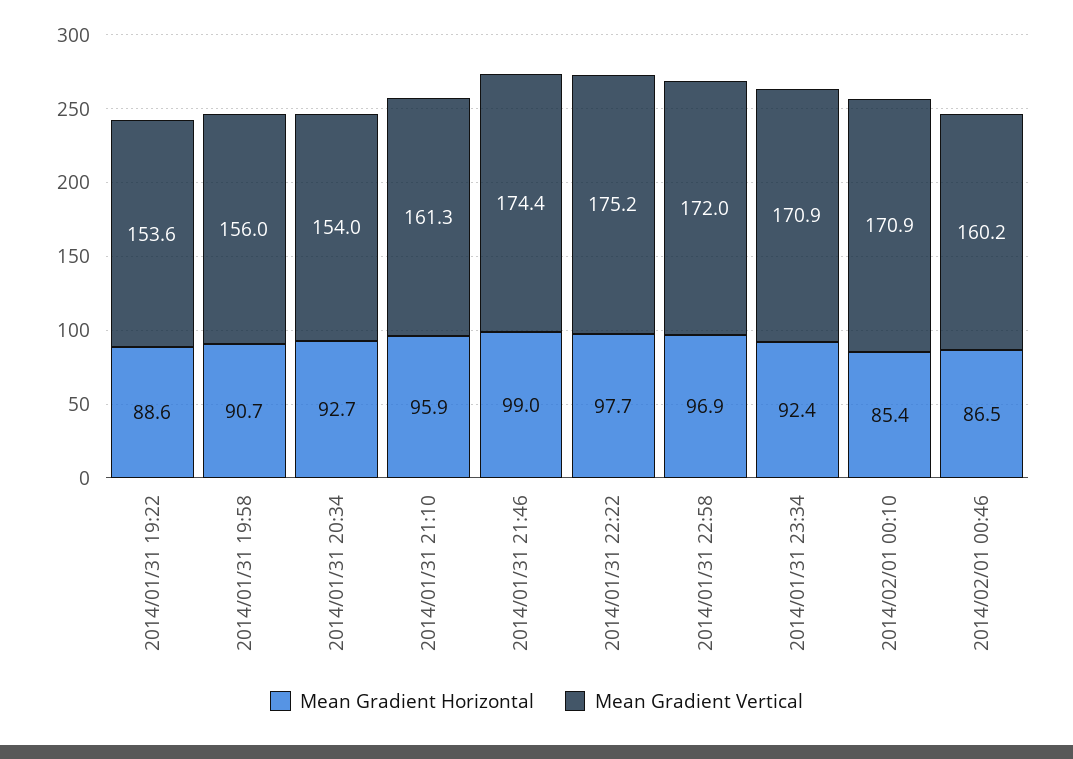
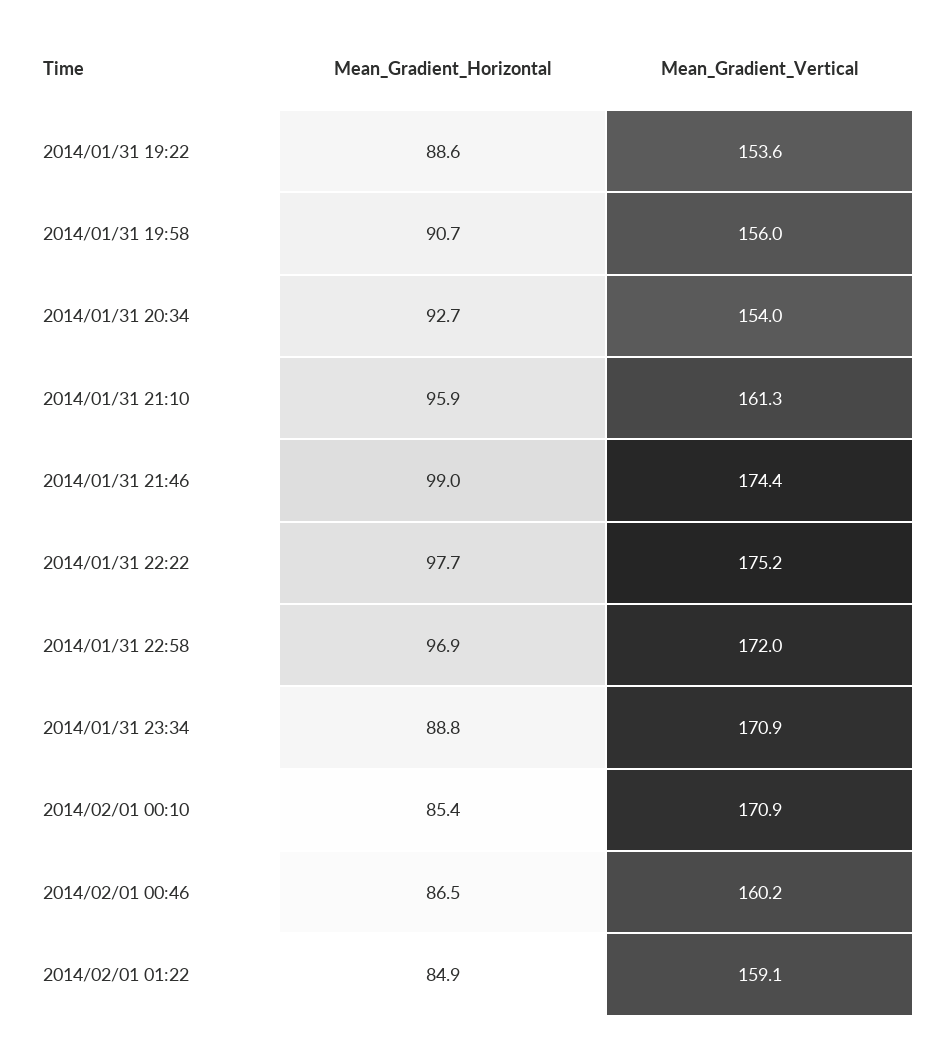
Mean Gradient Horizontal, 2014/01/31 23:34: 92.4 -> 88.8
Mean Gradient Horizontal, 2014/02/01 01:22: none -> 84.9
Mean Gradient Vertical, 2014/02/01 01:22: none -> 159.1

